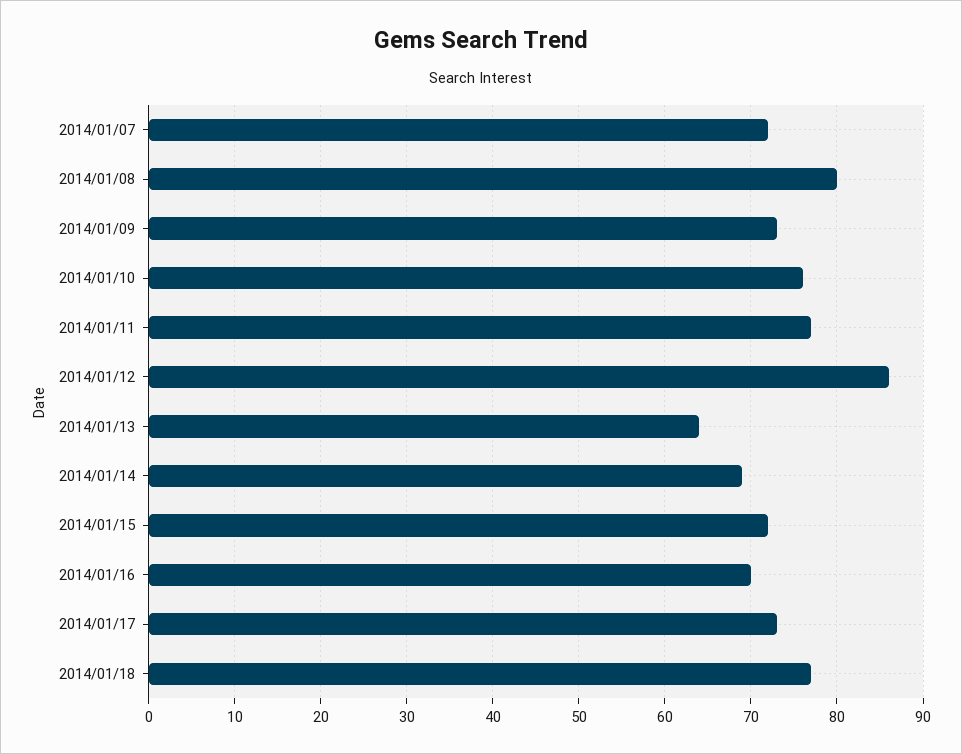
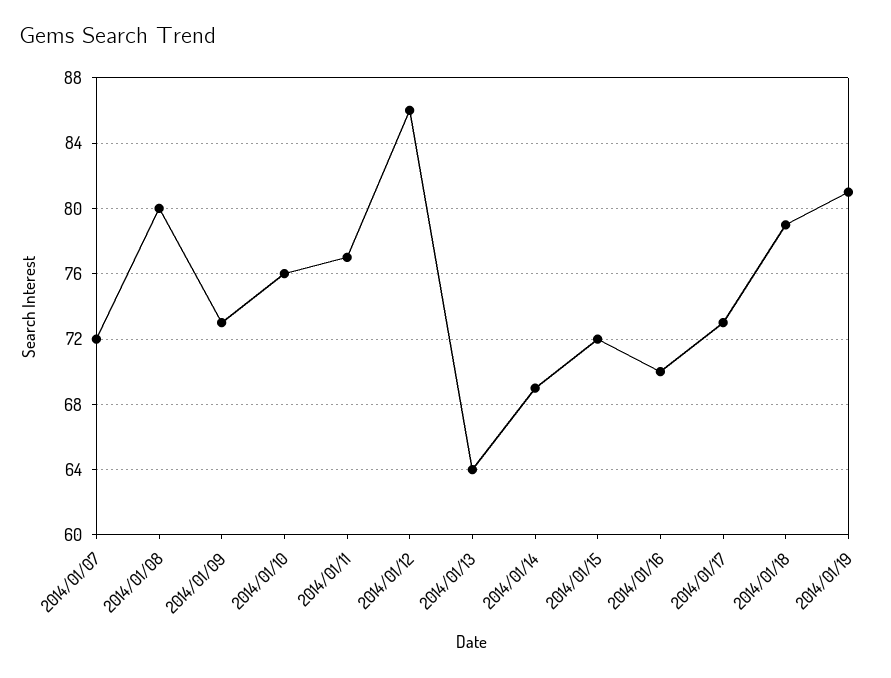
2014/01/18: 77 -> 79
2014/01/19: none -> 81

